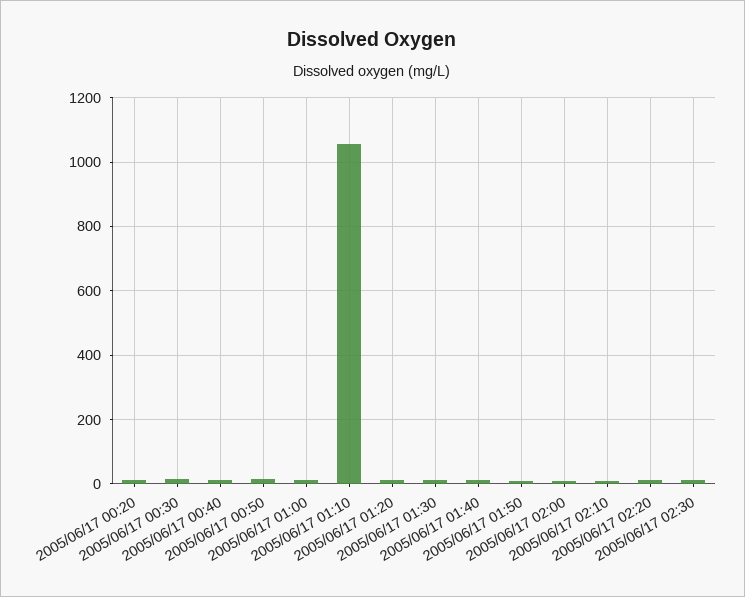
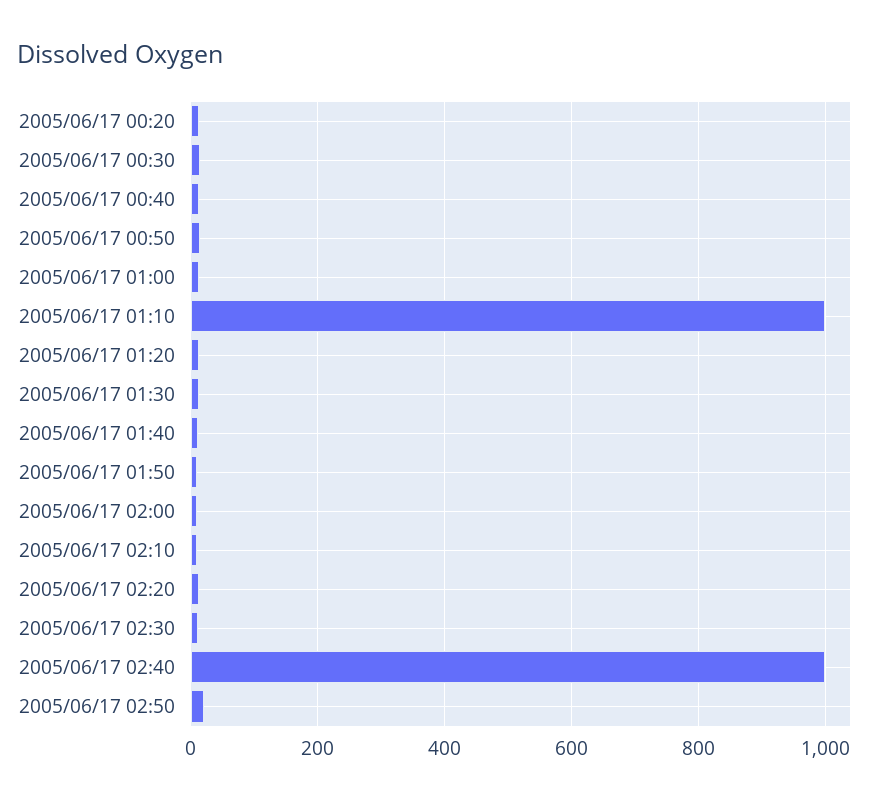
2005/06/17 01:10: 1060 -> 1000
2005/06/17 02:40: none -> 1000
2005/06/17 02:50: none -> 20

